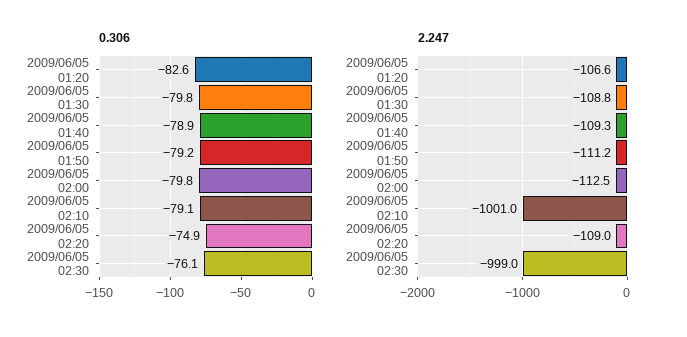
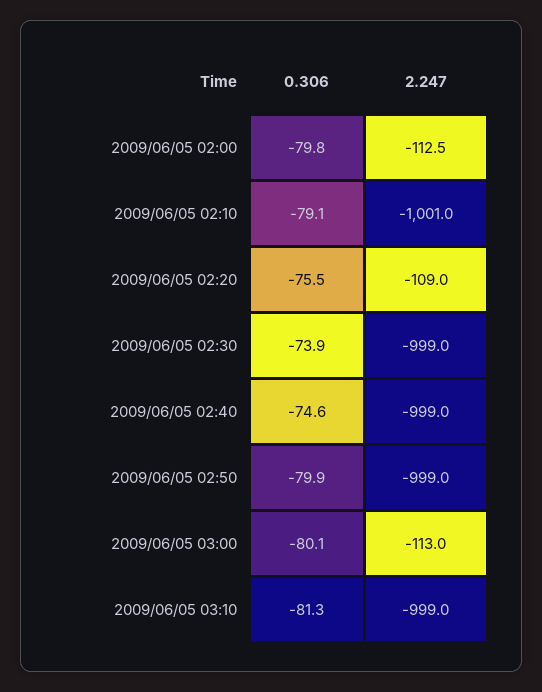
0.306, 2009/06/05 01:20: -82.6 -> none
0.306, 2009/06/05 01:30: -79.8 -> none
0.306, 2009/06/05 01:40: -78.9 -> none
0.306, 2009/06/05 01:50: -79.2 -> none
0.306, 2009/06/05 02:20: -74.9 -> -75.5
0.306, 2009/06/05 02:30: -76.1 -> -73.9
2.247, 2009/06/05 01:20: -106.6 -> none
2.247, 2009/06/05 01:30: -108.8 -> none
2.247, 2009/06/05 01:40: -109.3 -> none
2.247, 2009/06/05 01:50: -111.2 -> none
0.306, 2009/06/05 02:40: none -> -74.6
2.247, 2009/06/05 02:40: none -> -999
0.306, 2009/06/05 02:50: none -> -79.9
2.247, 2009/06/05 02:50: none -> -999
0.306, 2009/06/05 03:00: none -> -80.1
2.247, 2009/06/05 03:00: none -> -113
0.306, 2009/06/05 03:10: none -> -81.3
2.247, 2009/06/05 03:10: none -> -999

